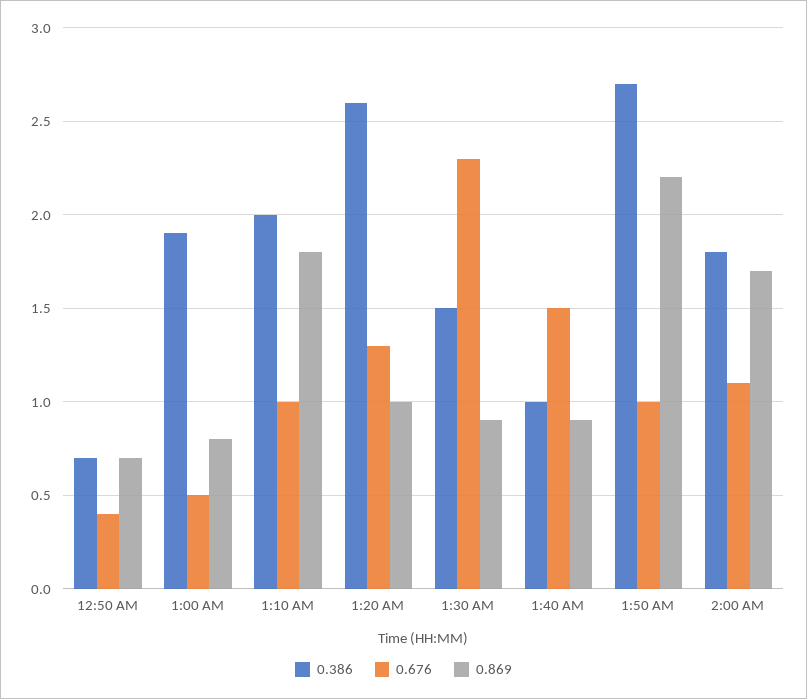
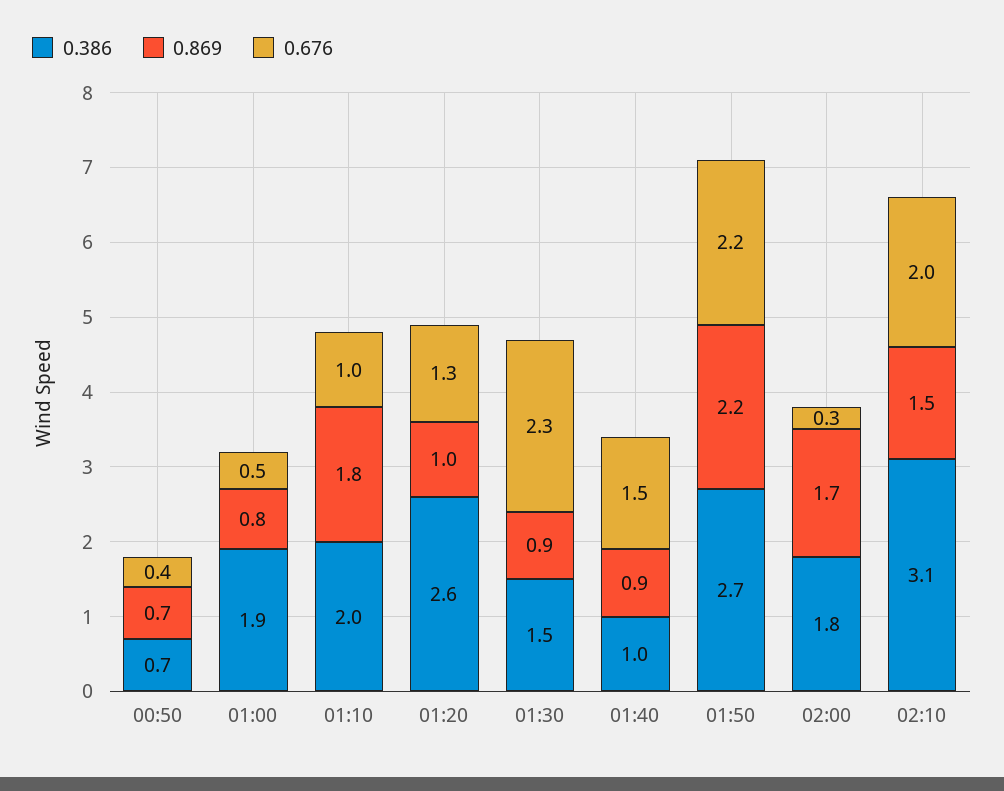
0.676, 1:50 AM: 1 -> 2.2
0.676, 2:00 AM: 1.1 -> 0.3
0.386, 02:10: none -> 3.1
0.869, 02:10: none -> 1.5
0.676, 02:10: none -> 2

